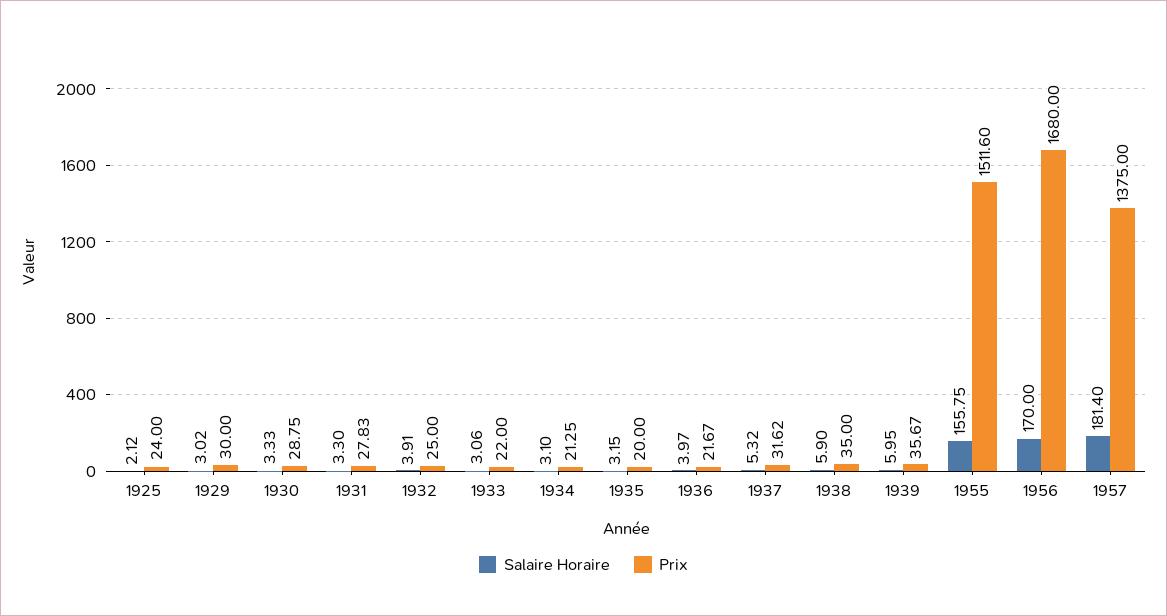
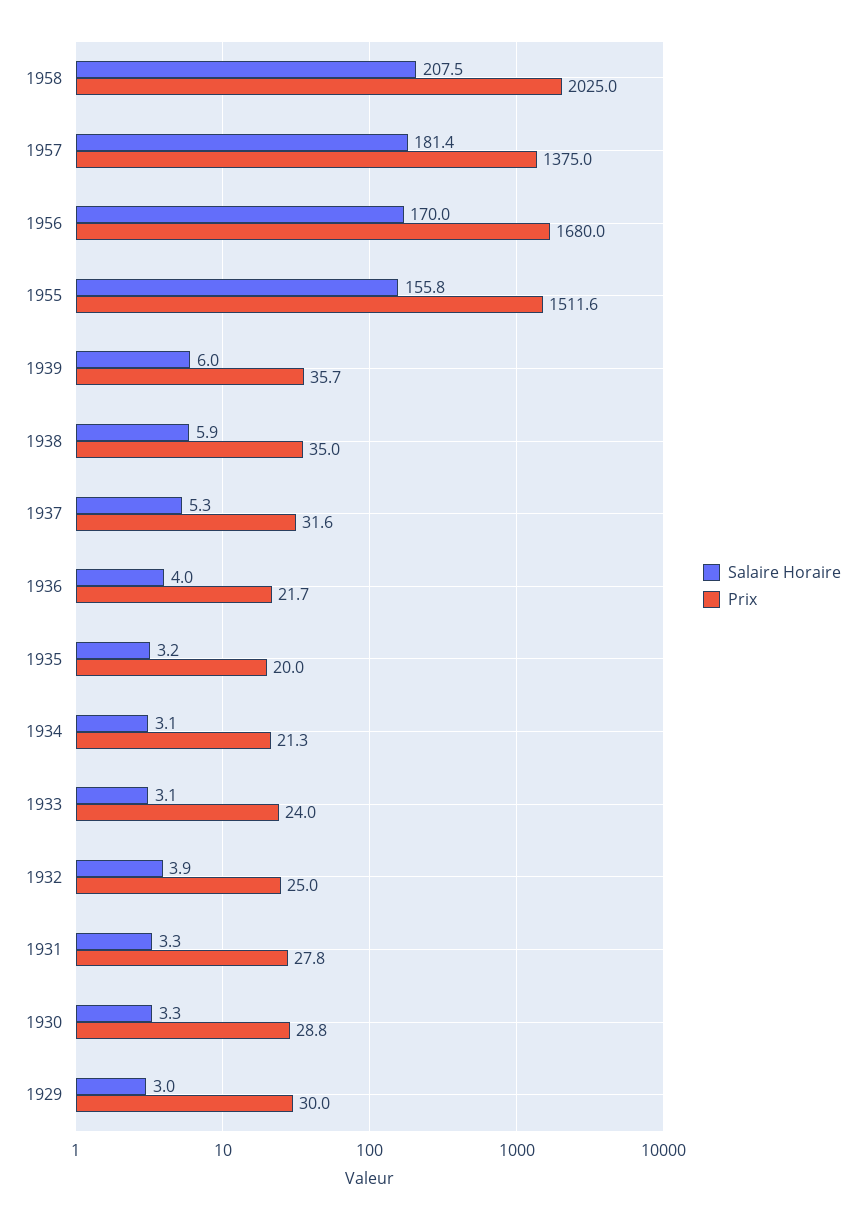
Salaire Horaire, 1925: 2.12 -> none
Prix, 1925: 24 -> none
Prix, 1933: 22 -> 24
Salaire Horaire, 1958: none -> 207.5
Prix, 1958: none -> 2025

